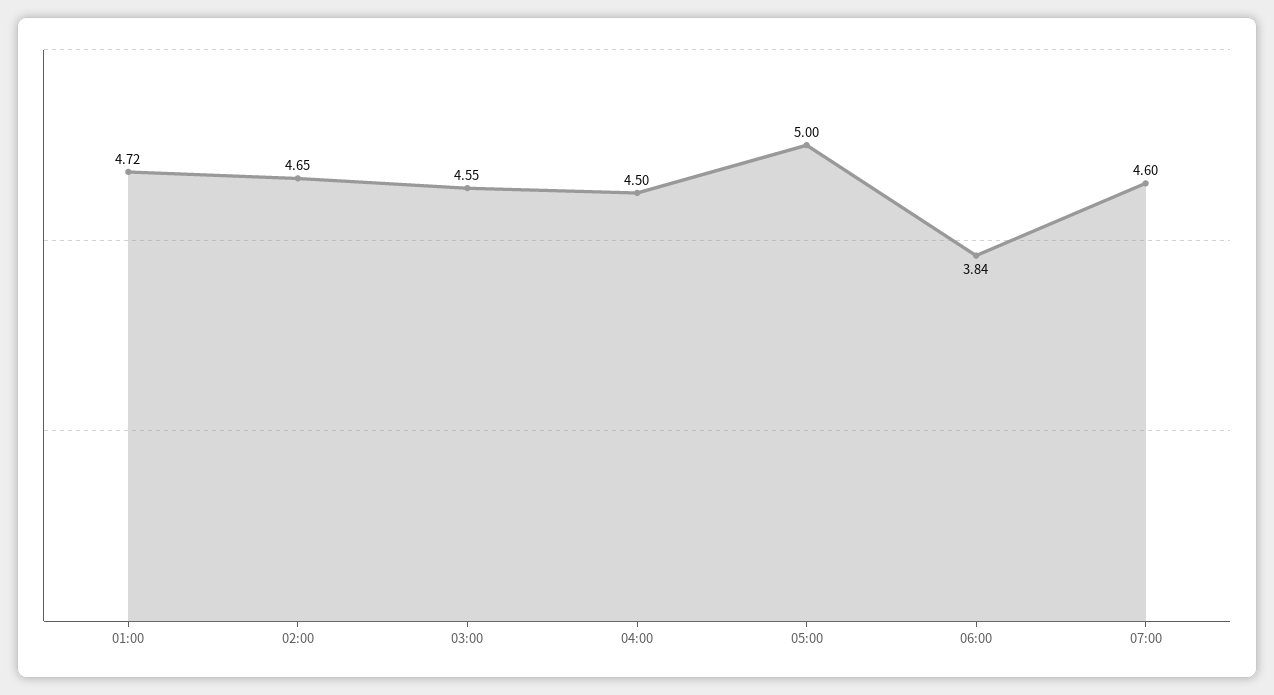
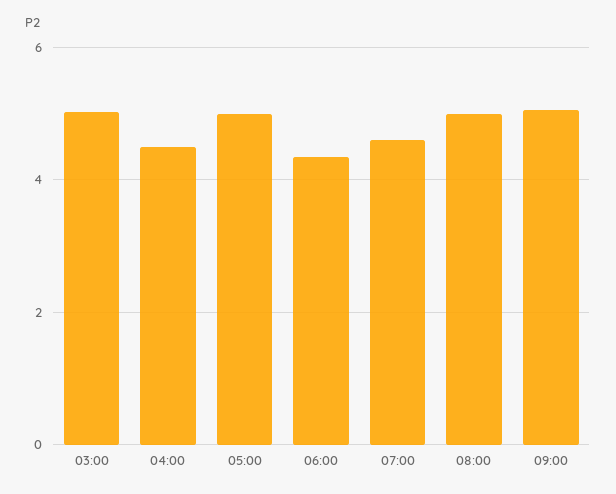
01:00: 4.72 -> none
02:00: 4.65 -> none
03:00: 4.55 -> 5
06:00: 3.84 -> 4.4
08:00: none -> 5
09:00: none -> 5

